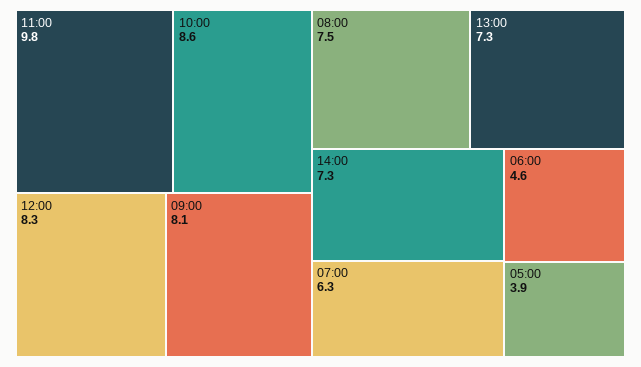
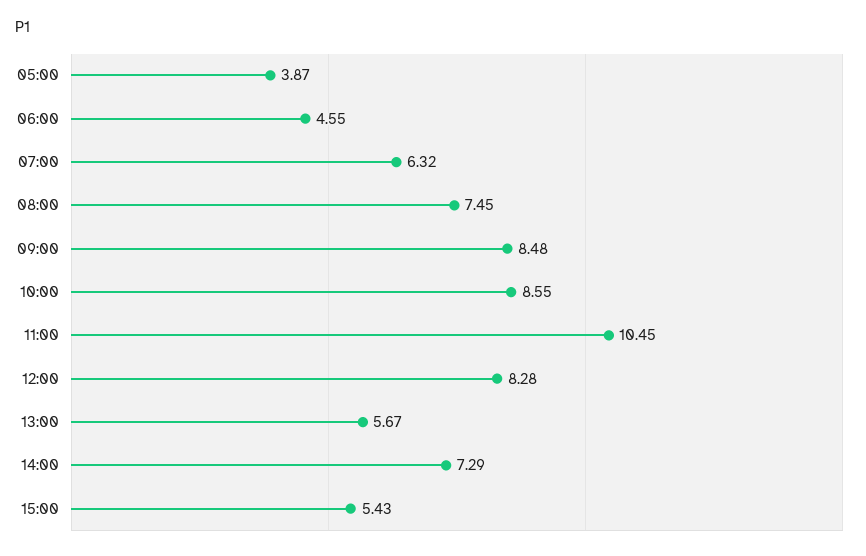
11:00: 9.8 -> 10.45
09:00: 8.1 -> 8.48
13:00: 7.3 -> 5.67
15:00: none -> 5.43

